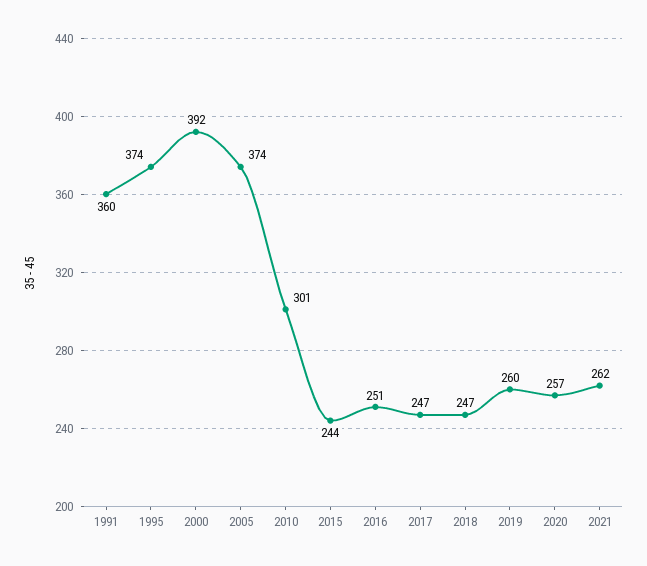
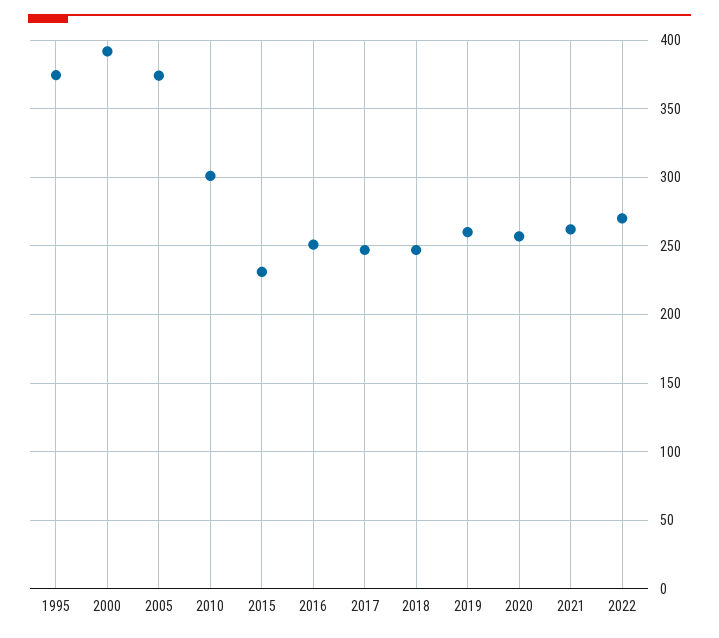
1991: 360 -> none
2015: 244 -> 230
2022: none -> 270

